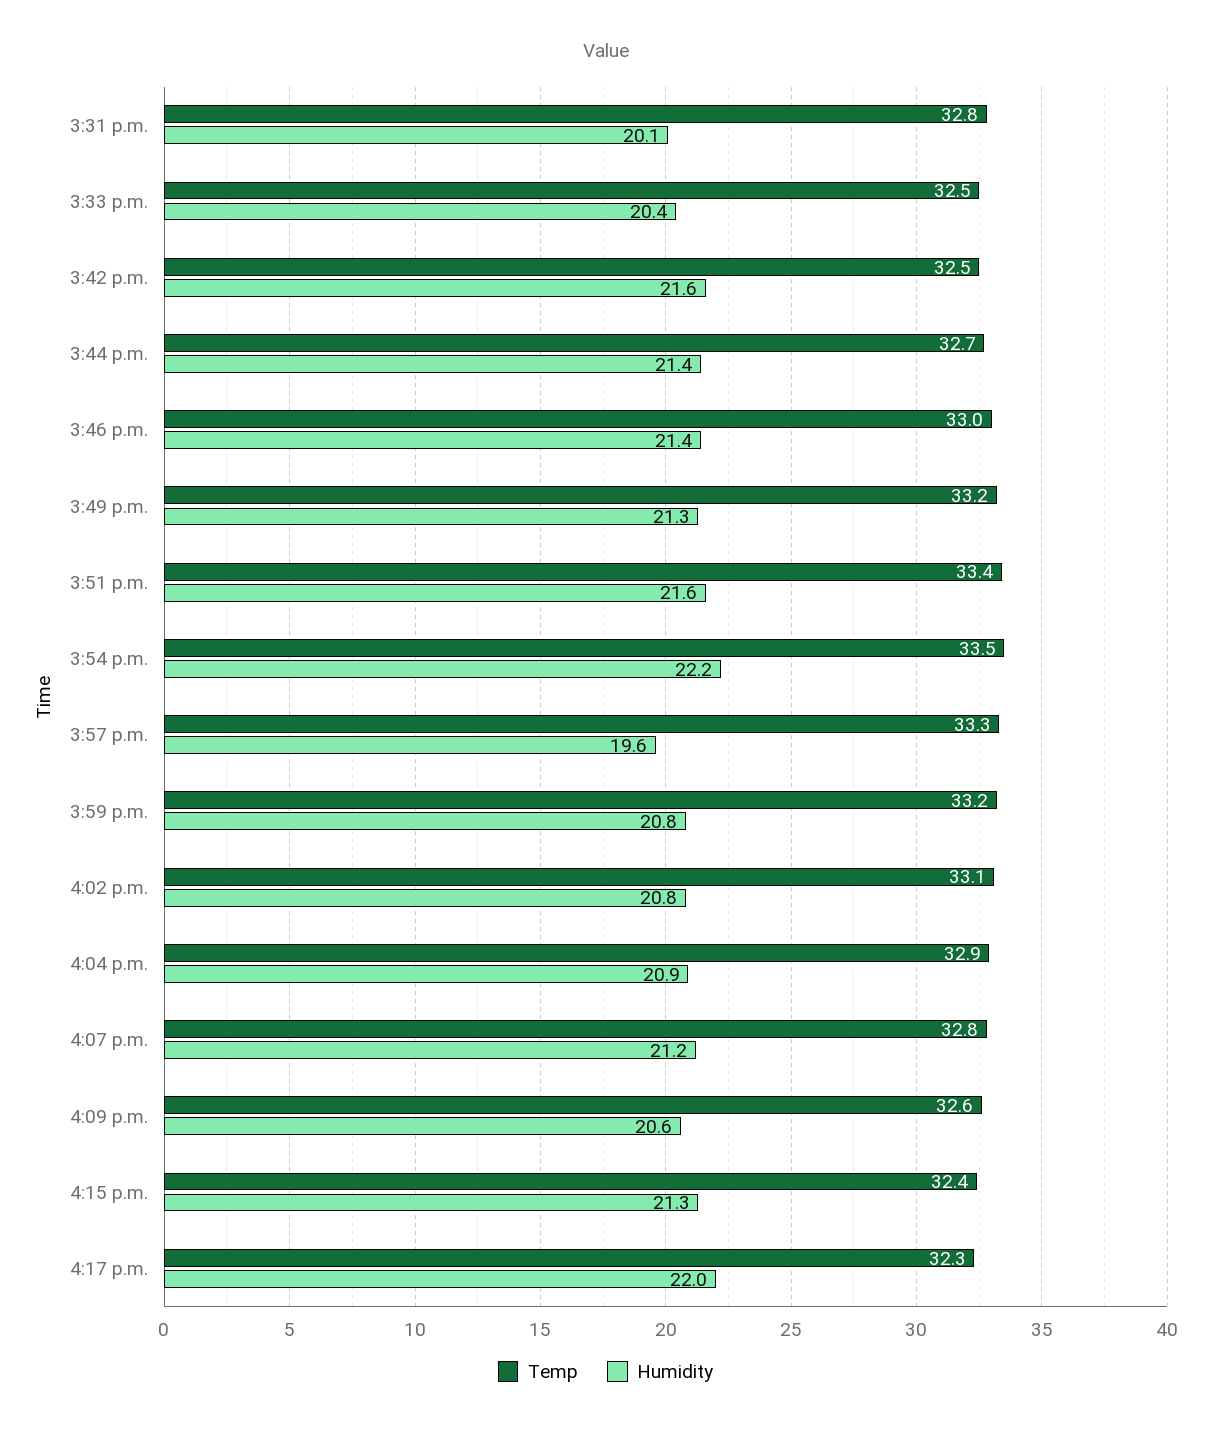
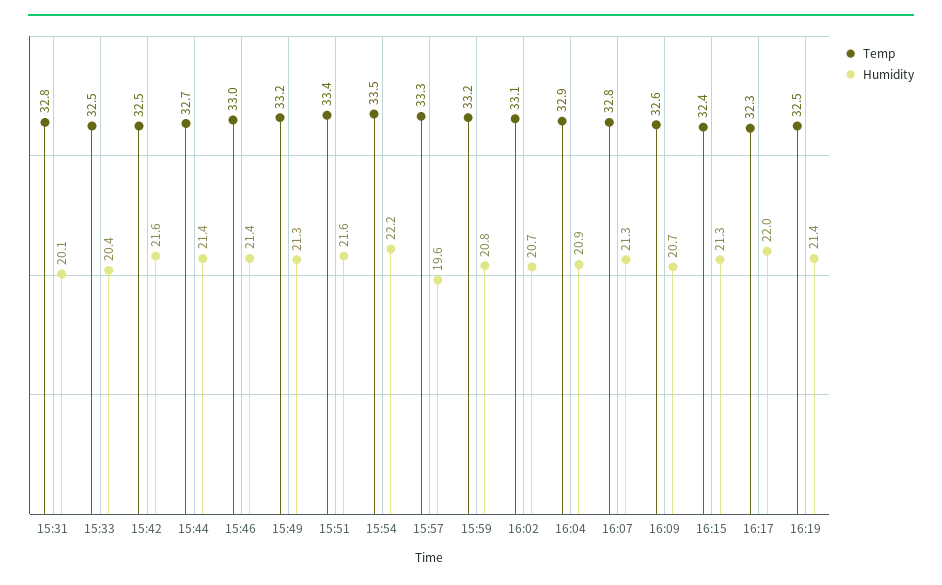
Humidity, 4:02 p.m.: 20.8 -> 20.7
Humidity, 4:07 p.m.: 21.2 -> 21.3
Humidity, 4:09 p.m.: 20.6 -> 20.7
Temp, 16:19: none -> 32.5
Humidity, 16:19: none -> 21.4

